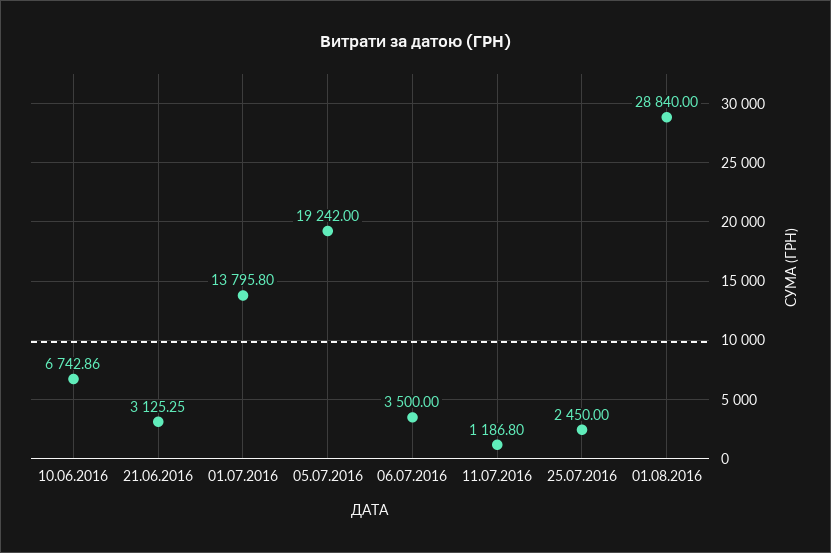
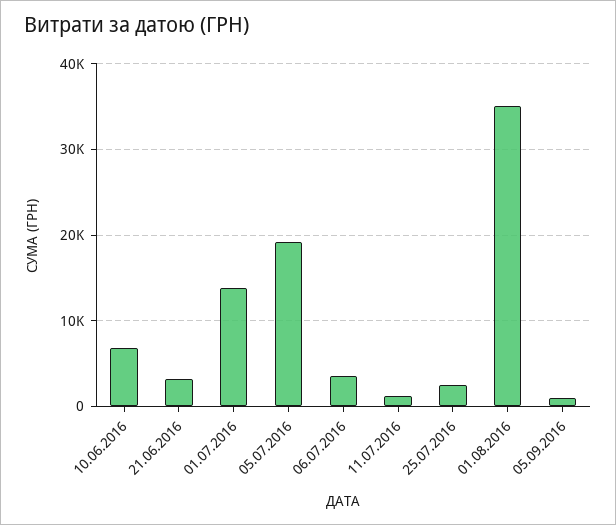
01.08.2016: 28840 -> 35000
05.09.2016: none -> 1000

